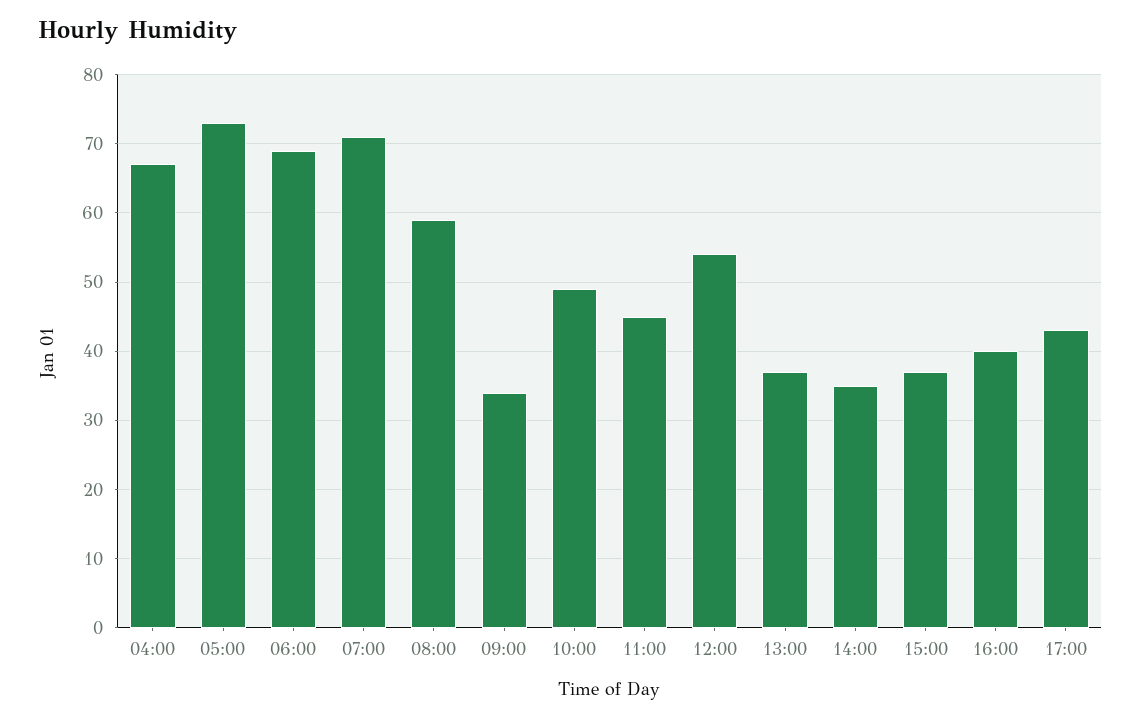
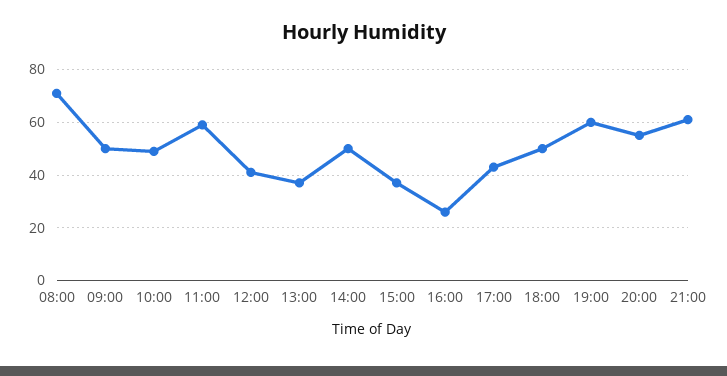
04:00: 67 -> none
05:00: 73 -> none
06:00: 69 -> none
07:00: 71 -> none
08:00: 59 -> 70
09:00: 34 -> 50
11:00: 45 -> 60
12:00: 54 -> 40
14:00: 35 -> 50
16:00: 40 -> 25
18:00: none -> 50
19:00: none -> 60
20:00: none -> 55
21:00: none -> 60

